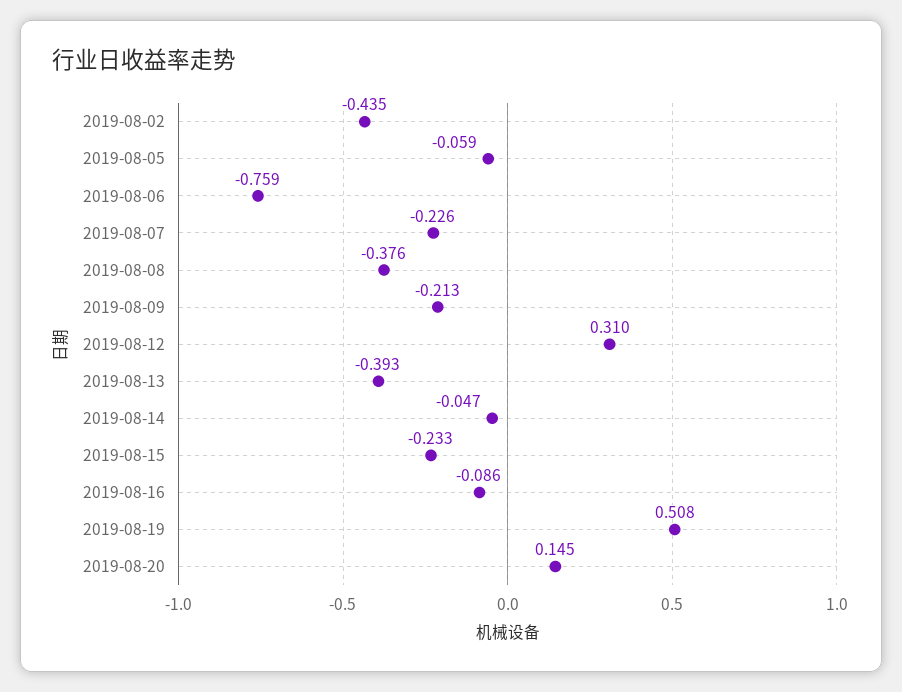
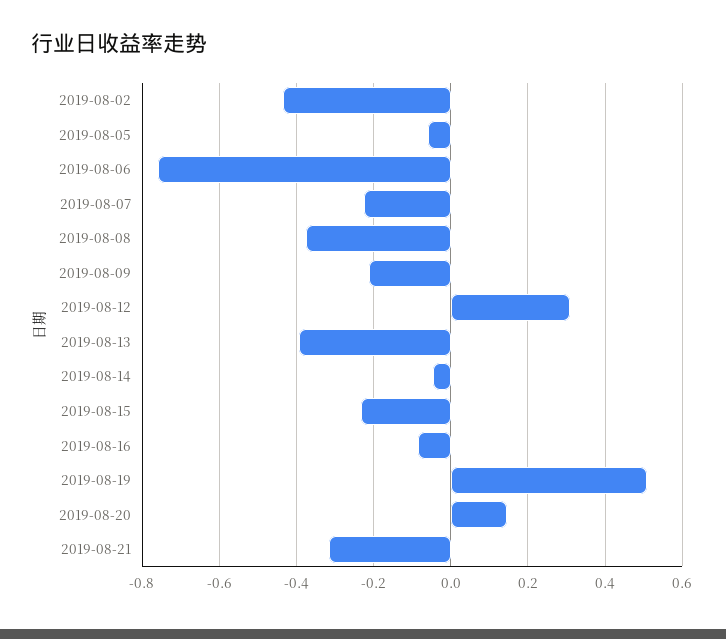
2019-08-21: none -> -0.32

